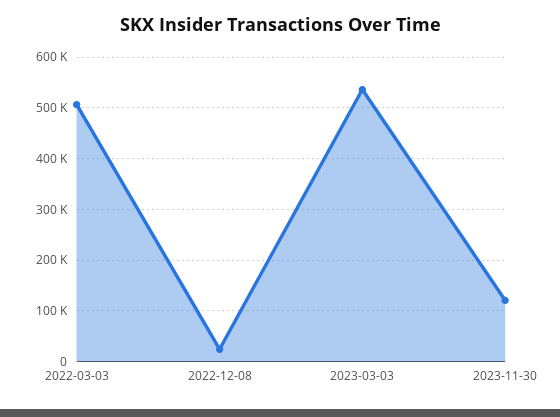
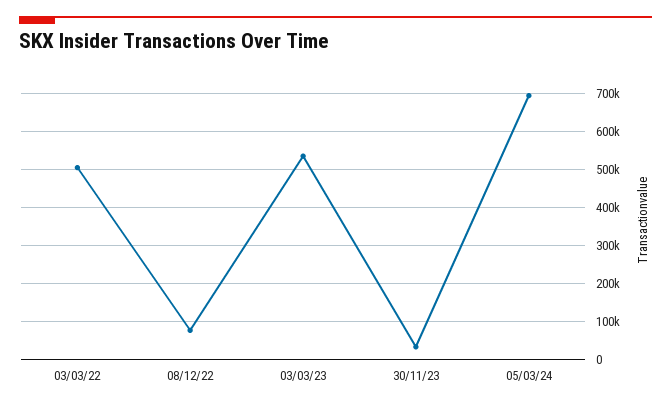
2022-12-08: 20000 -> 80000
2023-11-30: 120000 -> 40000
05/03/24: none -> 700000

